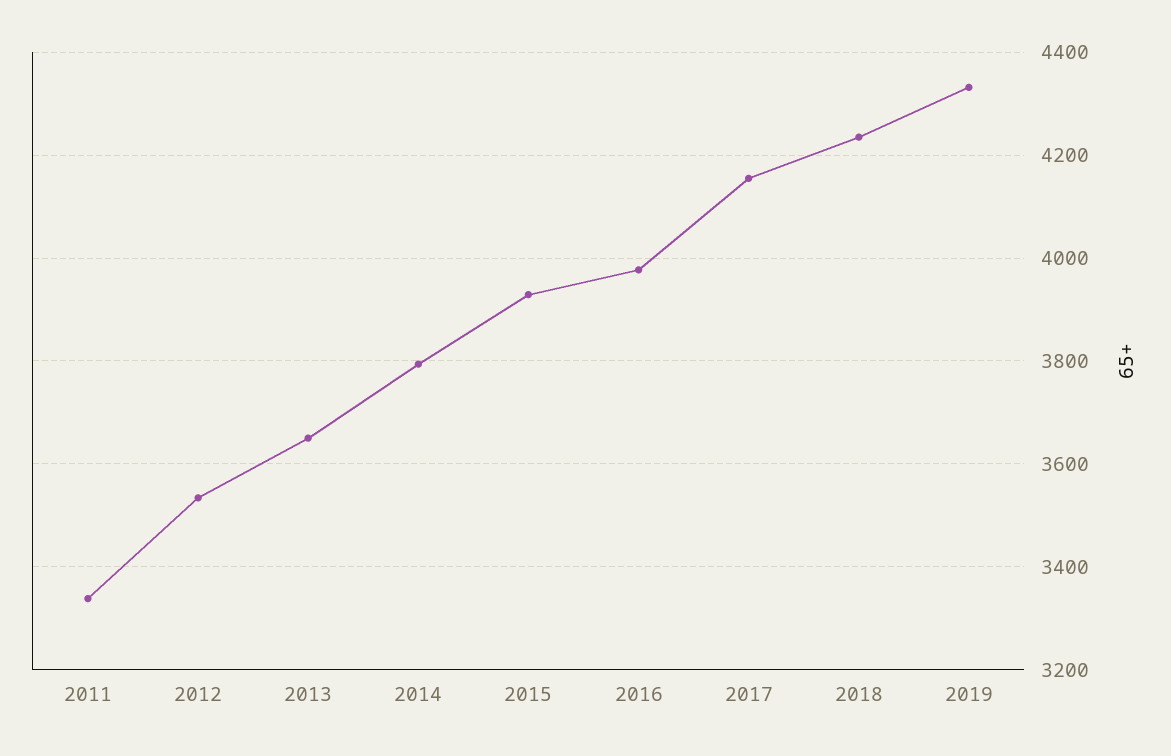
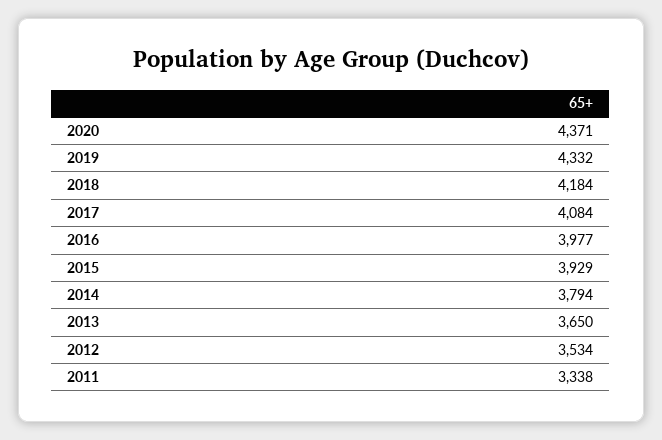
2017: 4160 -> 4084
2018: 4240 -> 4184
2020: none -> 4371

